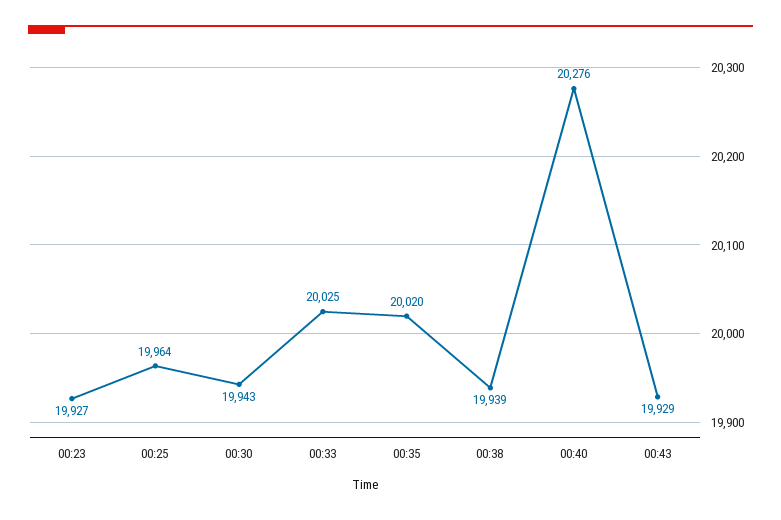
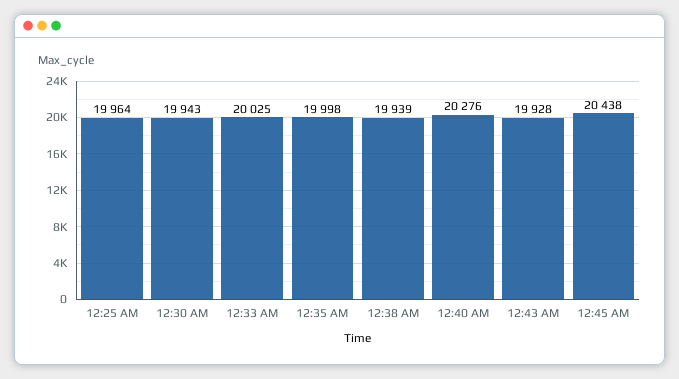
00:23: 19927 -> none
00:35: 20020 -> 19998
00:43: 19929 -> 19928
12:45 AM: none -> 20438

